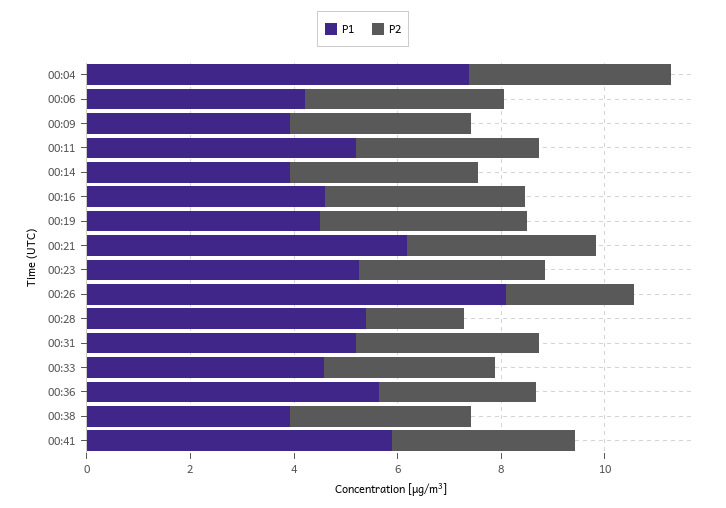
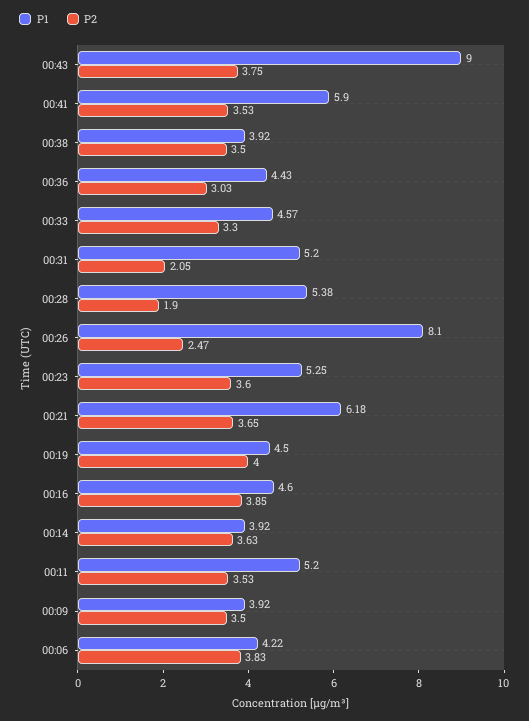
P1, 00:04: 7.5 -> none
P2, 00:04: 4 -> none
P2, 00:31: 3.5 -> 2.05
P1, 00:36: 5.5 -> 4.43
P1, 00:43: none -> 9
P2, 00:43: none -> 3.75

